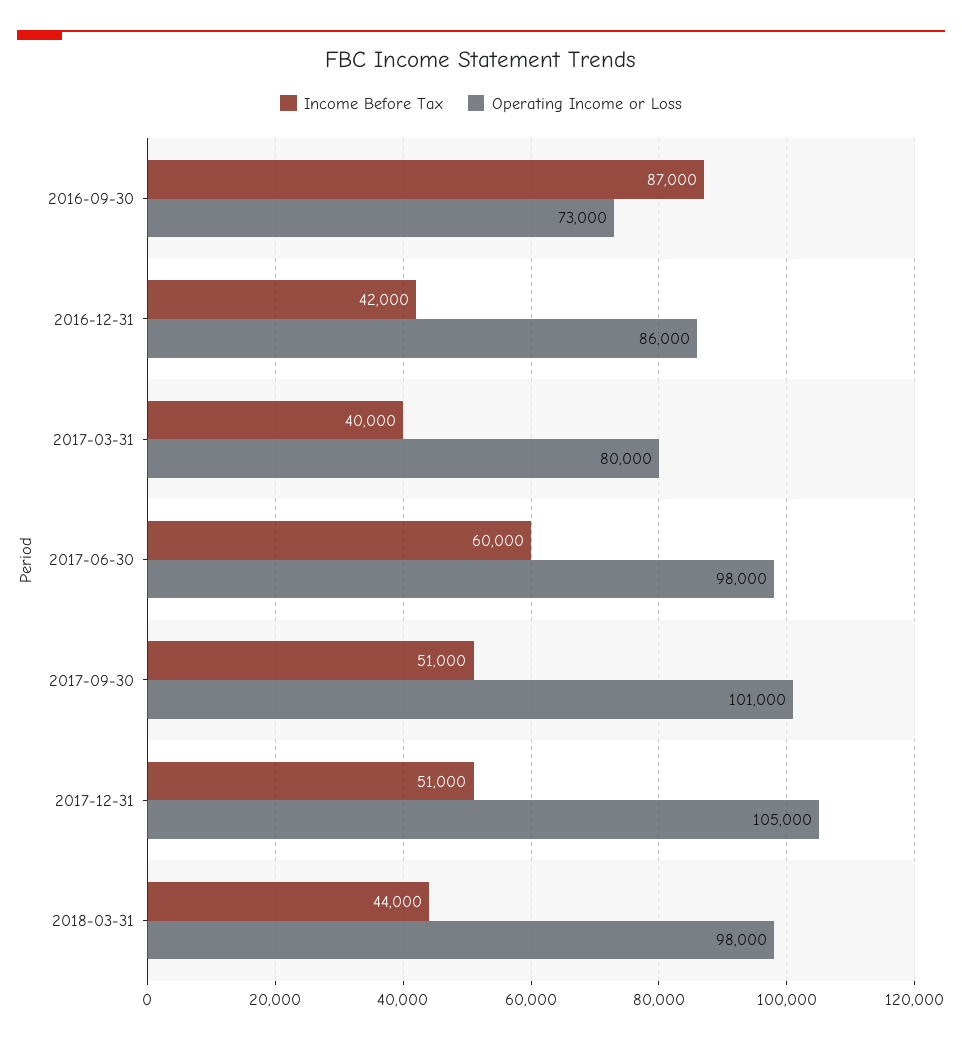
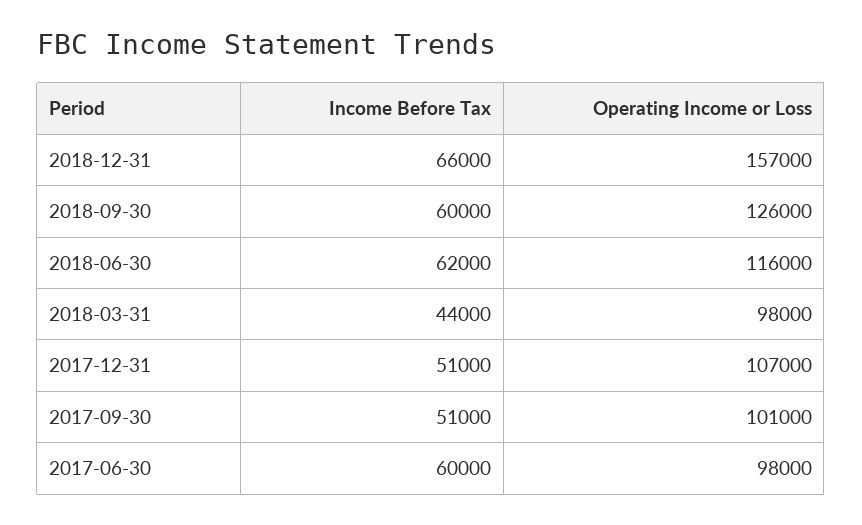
Income Before Tax, 2016-09-30: 87000 -> none
Operating Income or Loss, 2016-09-30: 73000 -> none
Income Before Tax, 2016-12-31: 42000 -> none
Operating Income or Loss, 2016-12-31: 86000 -> none
Income Before Tax, 2017-03-31: 40000 -> none
Operating Income or Loss, 2017-03-31: 80000 -> none
Operating Income or Loss, 2017-12-31: 105000 -> 107000
Income Before Tax, 2018-12-31: none -> 66000
Operating Income or Loss, 2018-12-31: none -> 157000
Income Before Tax, 2018-09-30: none -> 60000
Operating Income or Loss, 2018-09-30: none -> 126000
Income Before Tax, 2018-06-30: none -> 62000
Operating Income or Loss, 2018-06-30: none -> 116000

